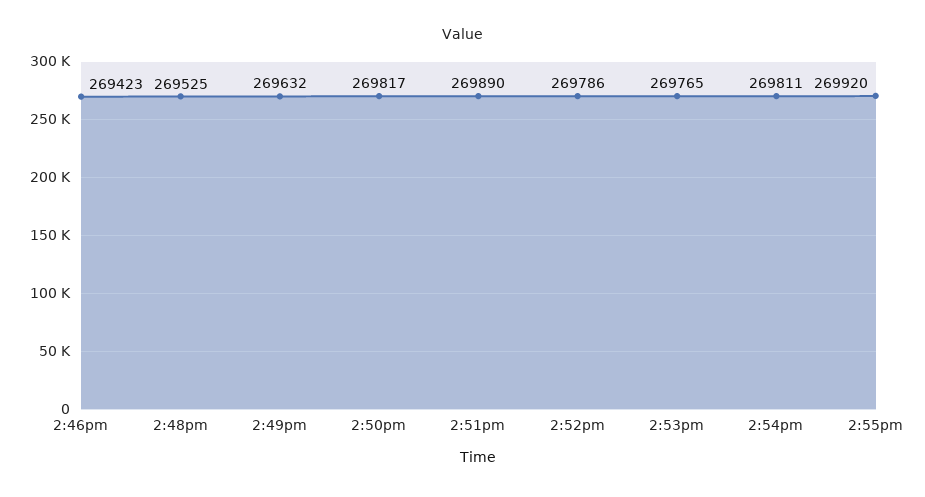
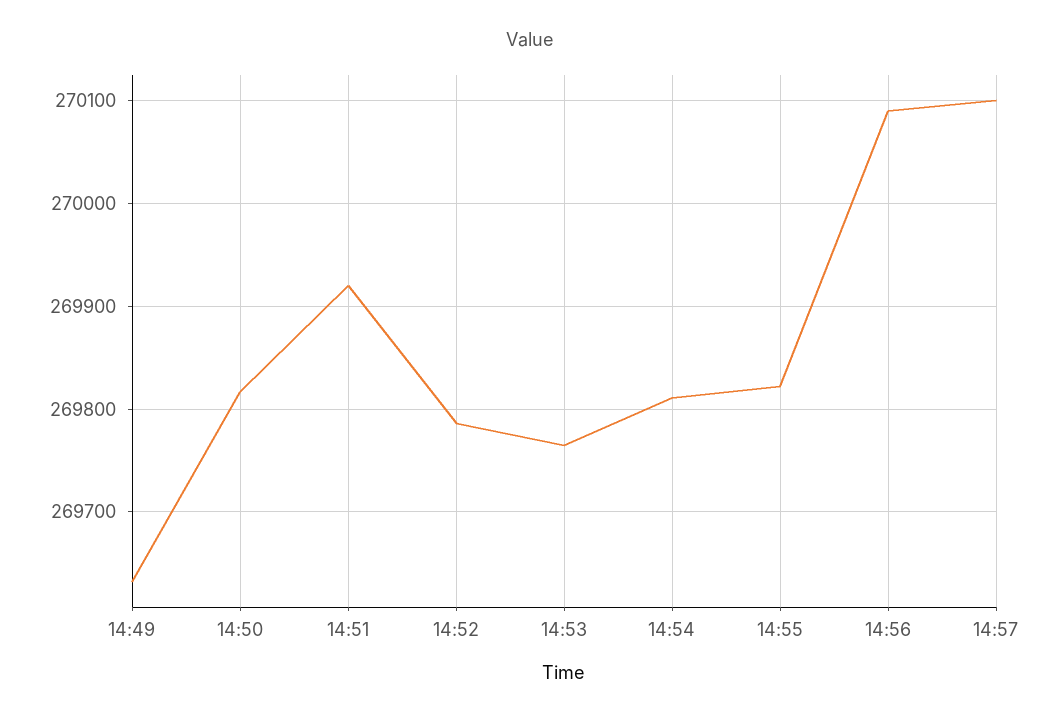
2:46pm: 269423 -> none
2:48pm: 269525 -> none
2:51pm: 269890 -> 269920
2:55pm: 269920 -> 269820
14:56: none -> 270090
14:57: none -> 270100

